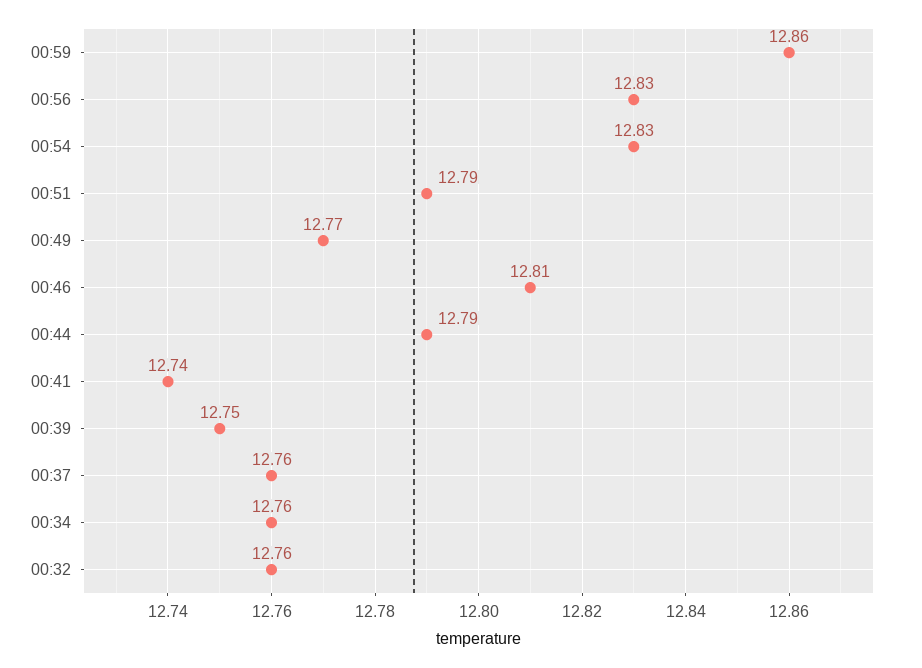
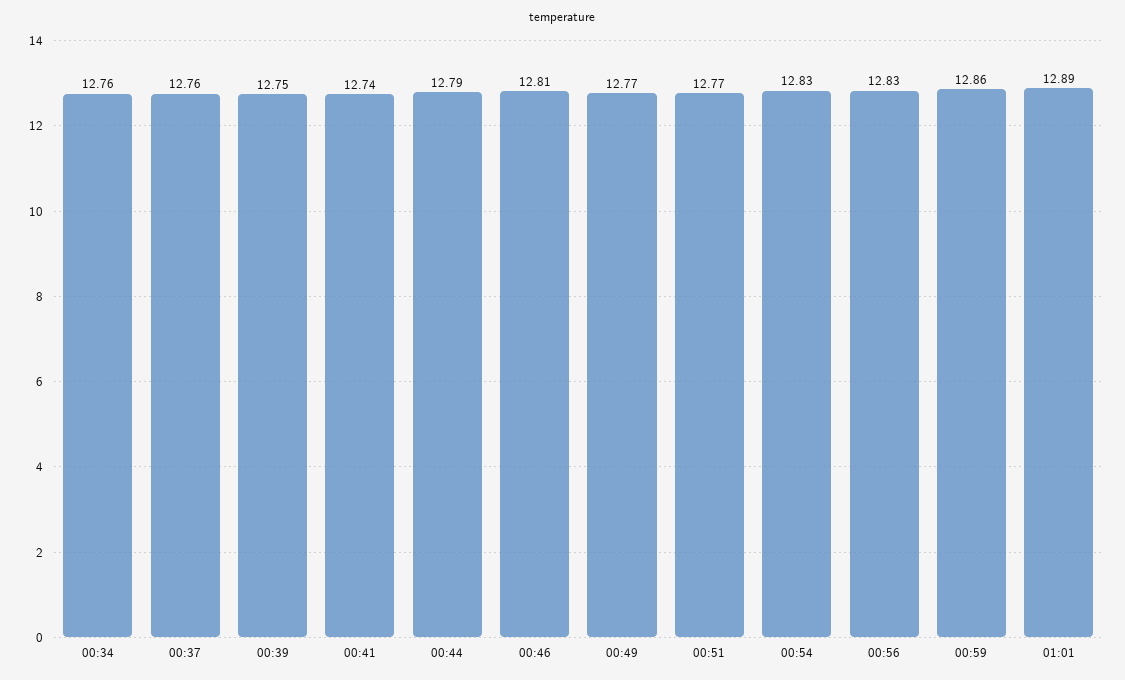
00:51: 12.79 -> 12.77
00:32: 12.76 -> none
01:01: none -> 12.89

